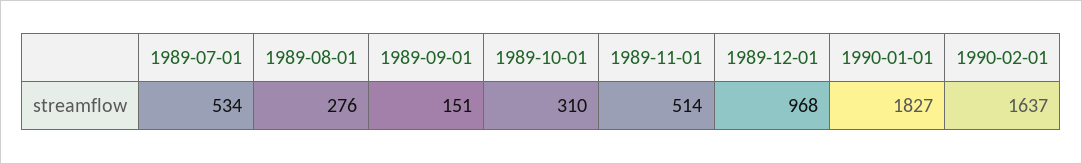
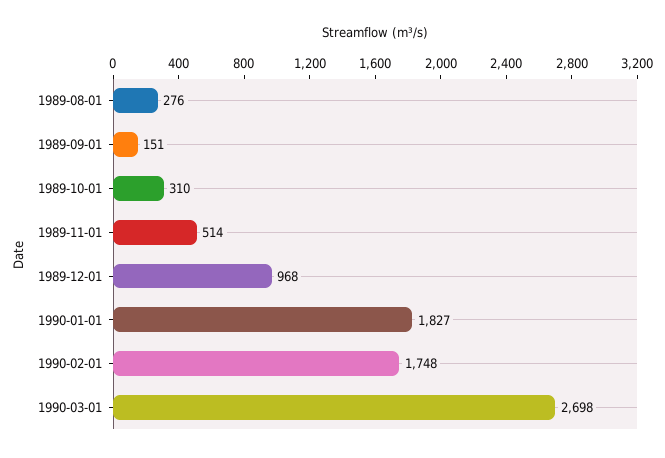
1989-07-01: 534 -> none
1990-02-01: 1637 -> 1748
1990-03-01: none -> 2698

